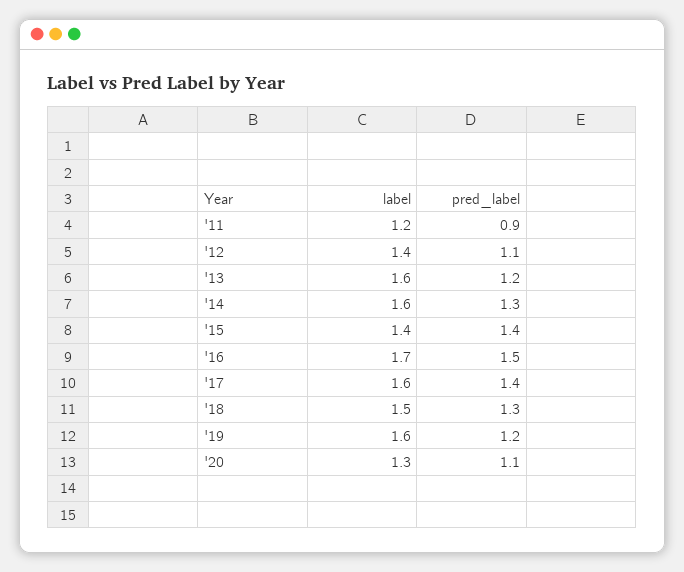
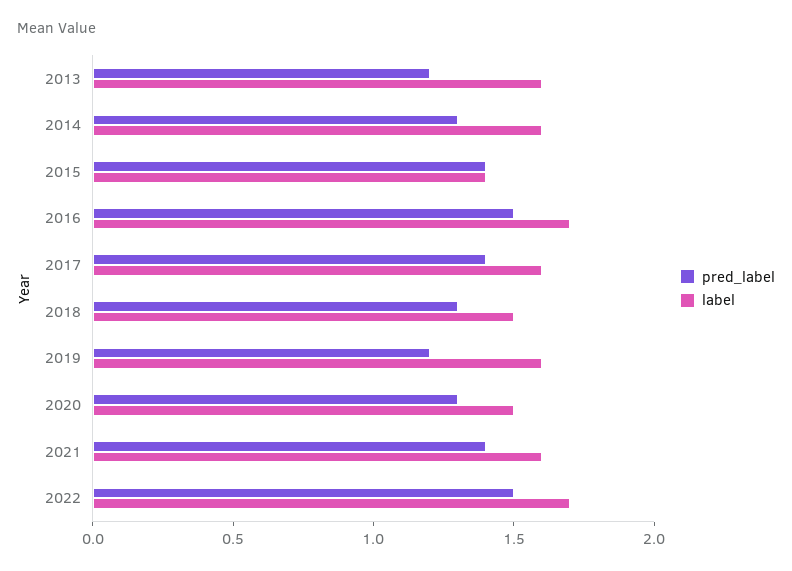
label, '11: 1.2 -> none
pred_label, '11: 0.9 -> none
label, '12: 1.4 -> none
pred_label, '12: 1.1 -> none
label, '20: 1.3 -> 1.5
pred_label, '20: 1.1 -> 1.3
pred_label, 2021: none -> 1.4
label, 2021: none -> 1.6
pred_label, 2022: none -> 1.5
label, 2022: none -> 1.7

